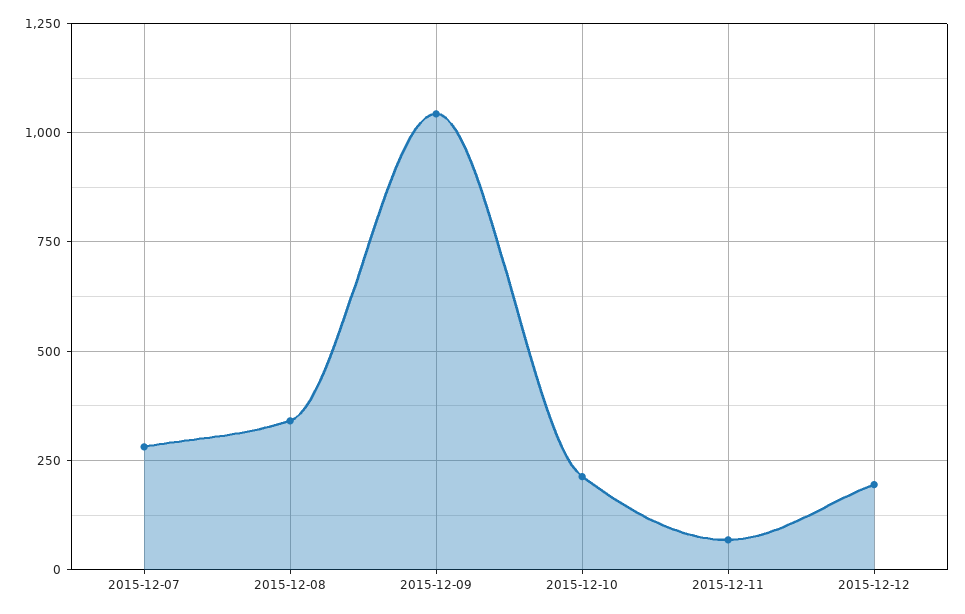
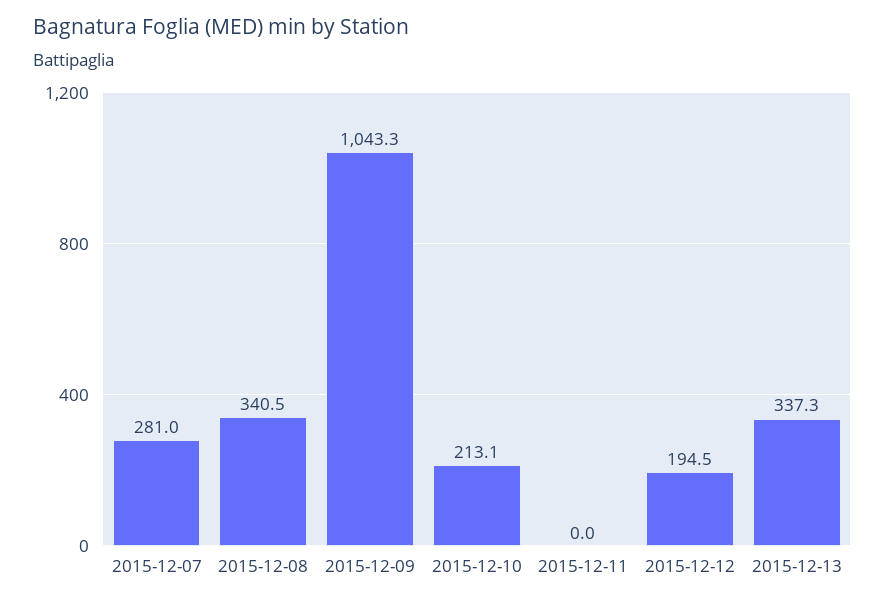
2015-12-11: 75 -> 0
2015-12-13: none -> 337.3

